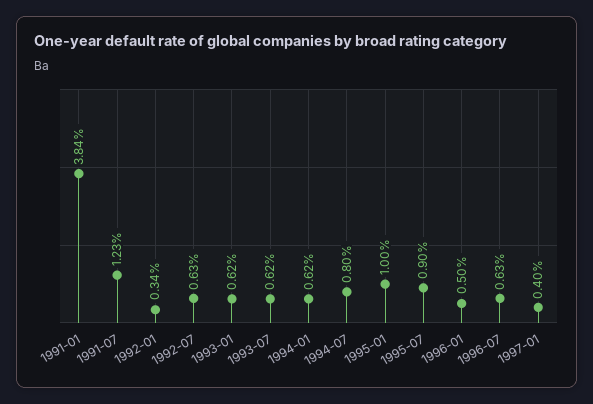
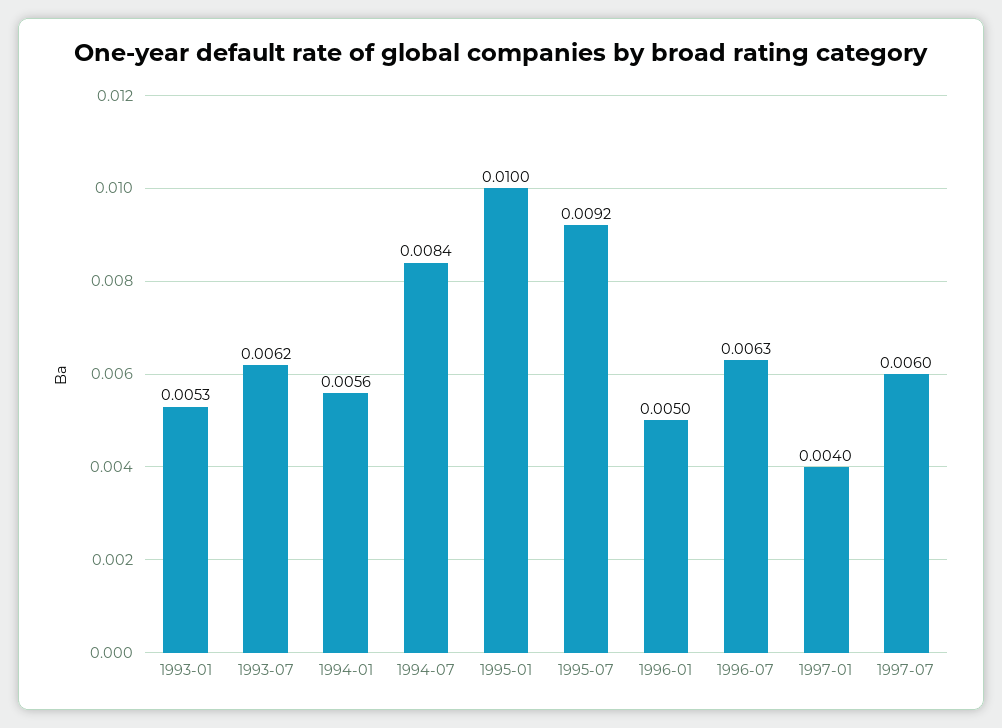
1991-01: 0.0384 -> none
1991-07: 0.0123 -> none
1992-01: 0.0034 -> none
1992-07: 0.0063 -> none
1993-01: 0.0062 -> 0.0053
1994-01: 0.0062 -> 0.0056
1994-07: 0.008 -> 0.0084
1995-07: 0.009 -> 0.0092
1997-07: none -> 0.006

